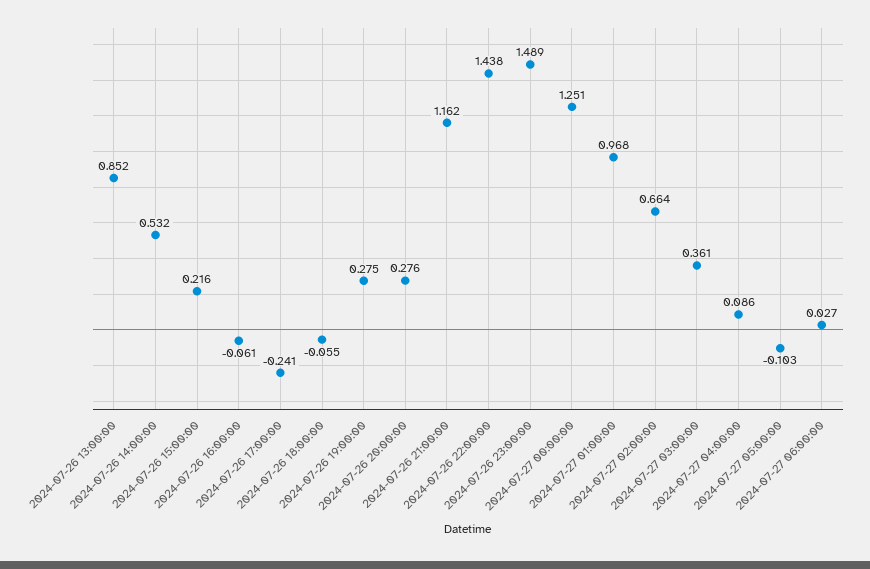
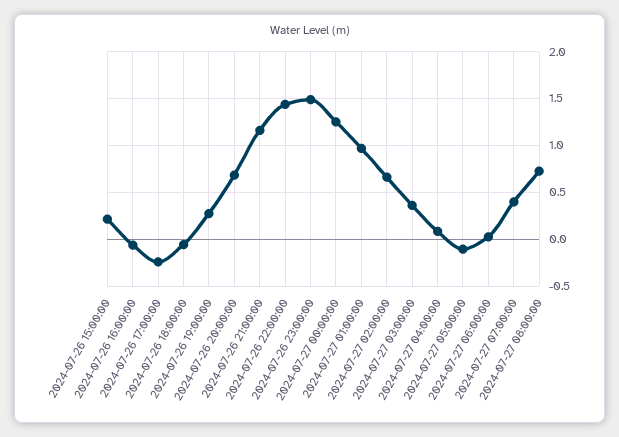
2024-07-26 13:00:00: 0.852 -> none
2024-07-26 14:00:00: 0.532 -> none
2024-07-26 20:00:00: 0.276 -> 0.7
2024-07-27 07:00:00: none -> 0.4
2024-07-27 08:00:00: none -> 0.7

